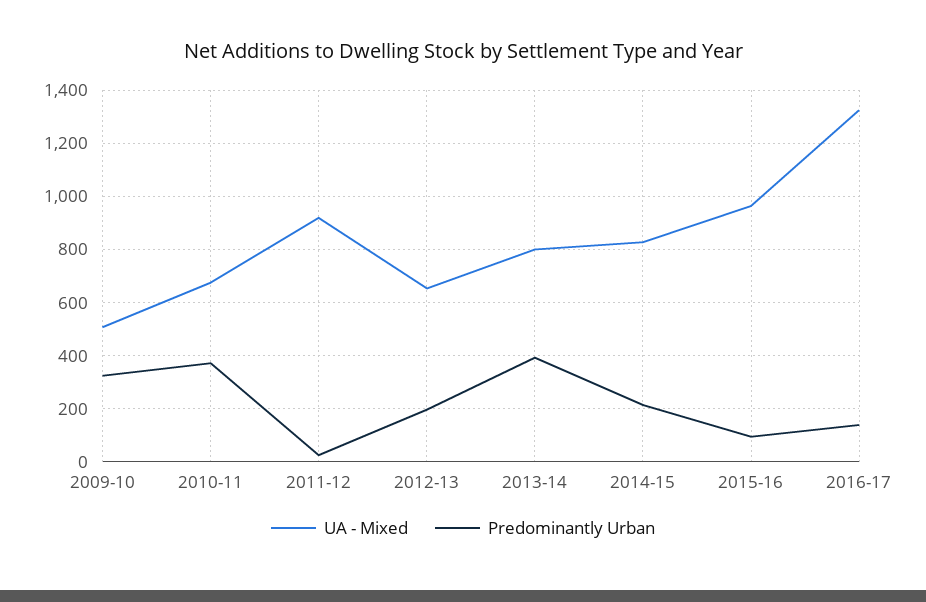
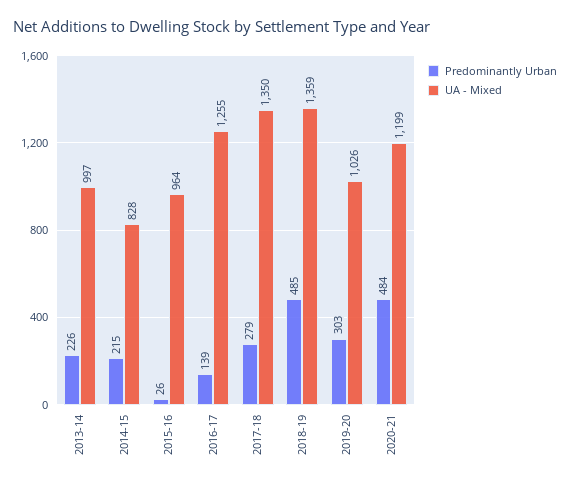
UA - Mixed, 2009-10: 500 -> none
Predominantly Urban, 2009-10: 325 -> none
UA - Mixed, 2010-11: 675 -> none
Predominantly Urban, 2010-11: 375 -> none
UA - Mixed, 2011-12: 925 -> none
Predominantly Urban, 2011-12: 25 -> none
UA - Mixed, 2012-13: 650 -> none
Predominantly Urban, 2012-13: 200 -> none
UA - Mixed, 2013-14: 800 -> 997
Predominantly Urban, 2013-14: 400 -> 226
Predominantly Urban, 2015-16: 100 -> 26
UA - Mixed, 2016-17: 1325 -> 1255
Predominantly Urban, 2017-18: none -> 279
UA - Mixed, 2017-18: none -> 1350
Predominantly Urban, 2018-19: none -> 485
UA - Mixed, 2018-19: none -> 1359
Predominantly Urban, 2019-20: none -> 303
UA - Mixed, 2019-20: none -> 1026
Predominantly Urban, 2020-21: none -> 484
UA - Mixed, 2020-21: none -> 1199

